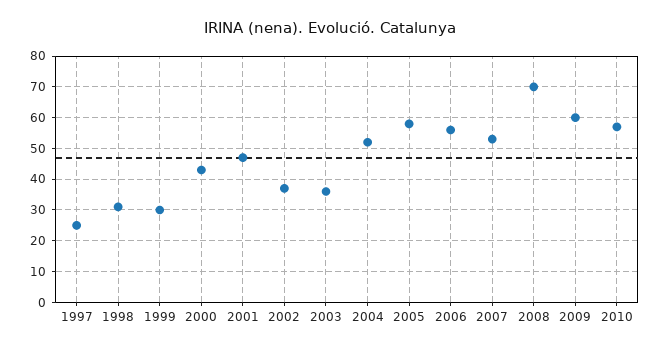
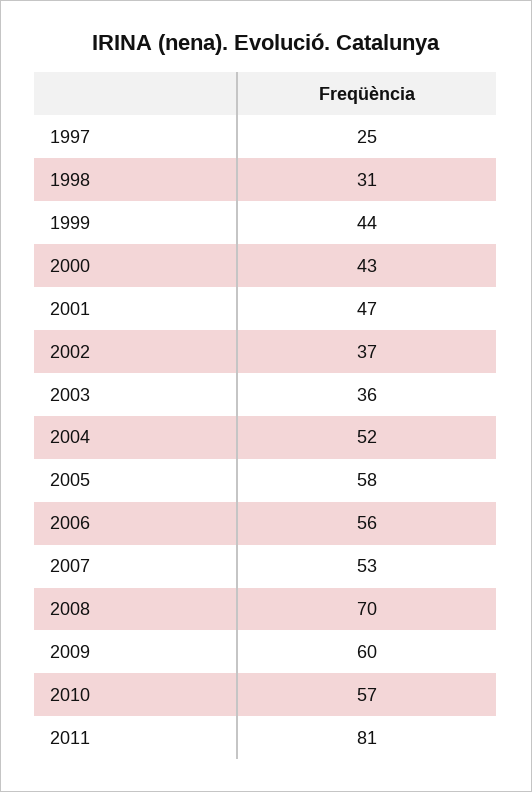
1999: 30 -> 44
2011: none -> 81

